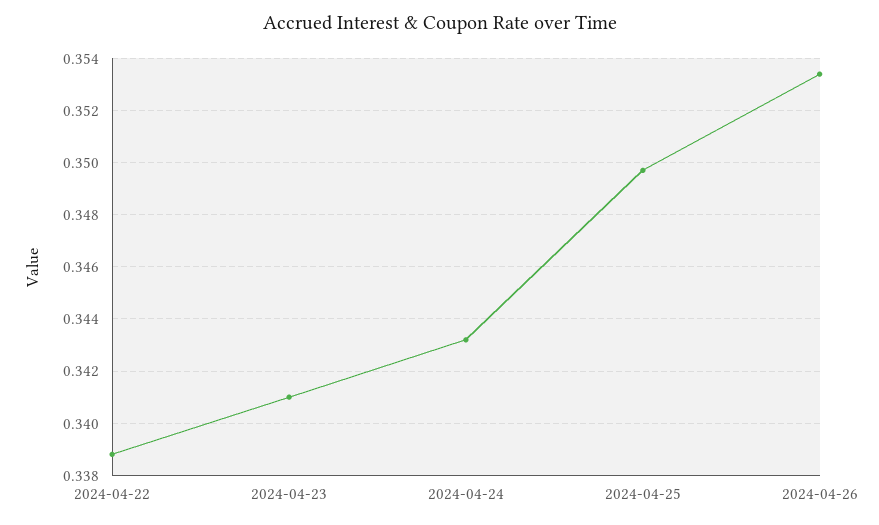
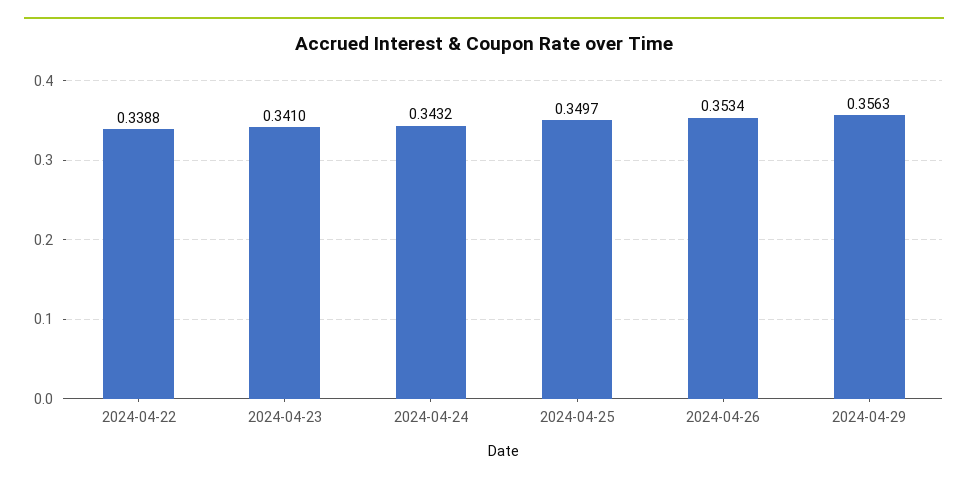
2024-04-29: none -> 0.3563

